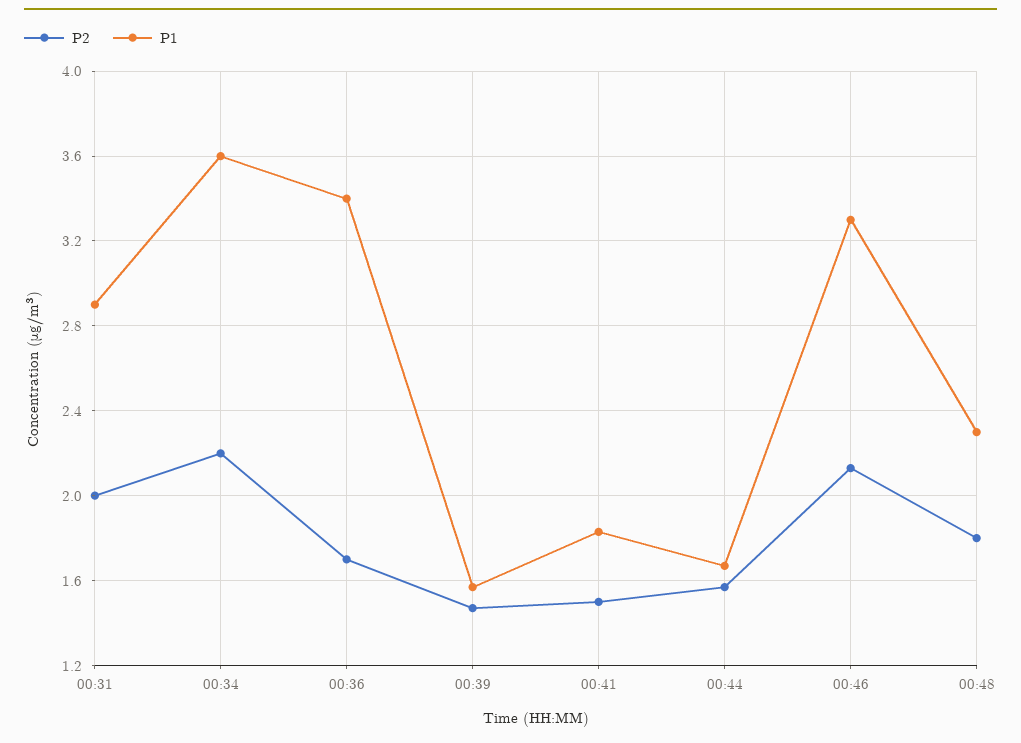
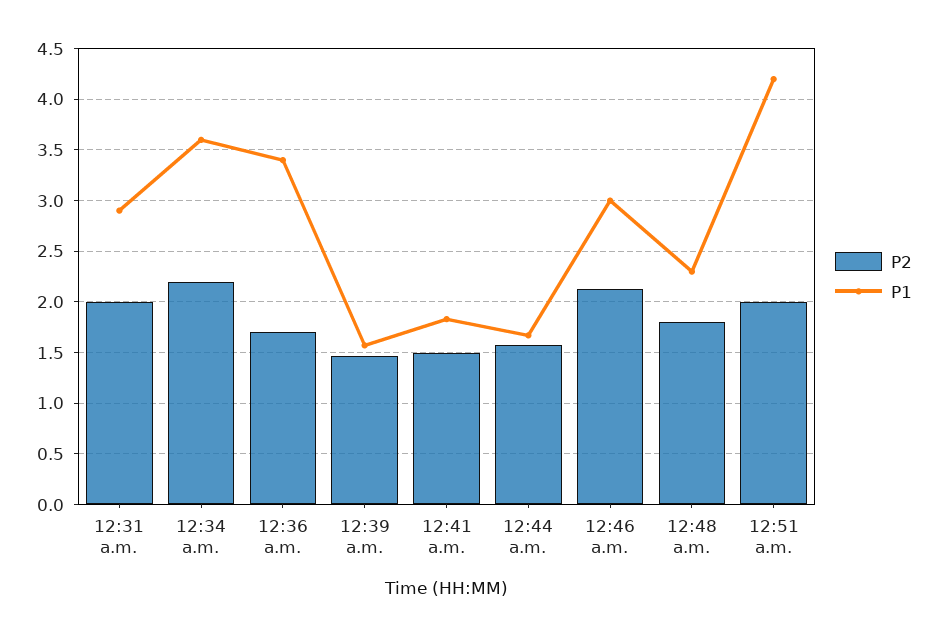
P1, 00:46: 3.3 -> 3
P2, 12:51 a.m.: none -> 2
P1, 12:51 a.m.: none -> 4.2

